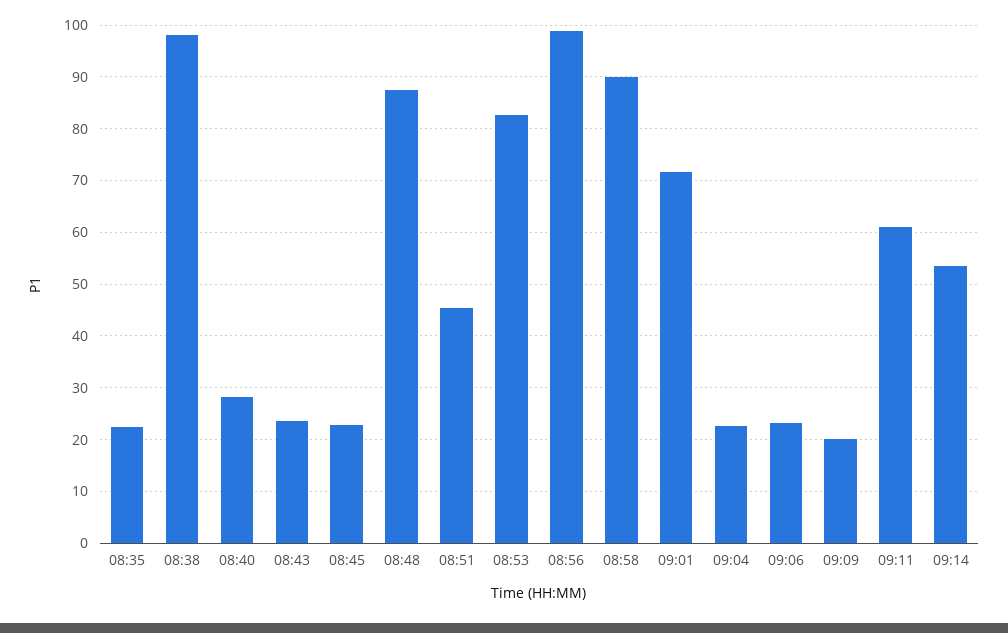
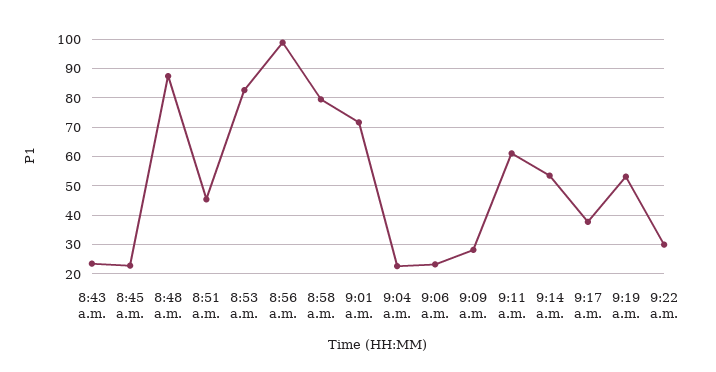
08:35: 22 -> none
08:38: 98 -> none
08:40: 28 -> none
08:58: 90 -> 80
09:09: 20 -> 27.5
9:17 a.m.: none -> 37.5
9:19 a.m.: none -> 52.5
9:22 a.m.: none -> 30

